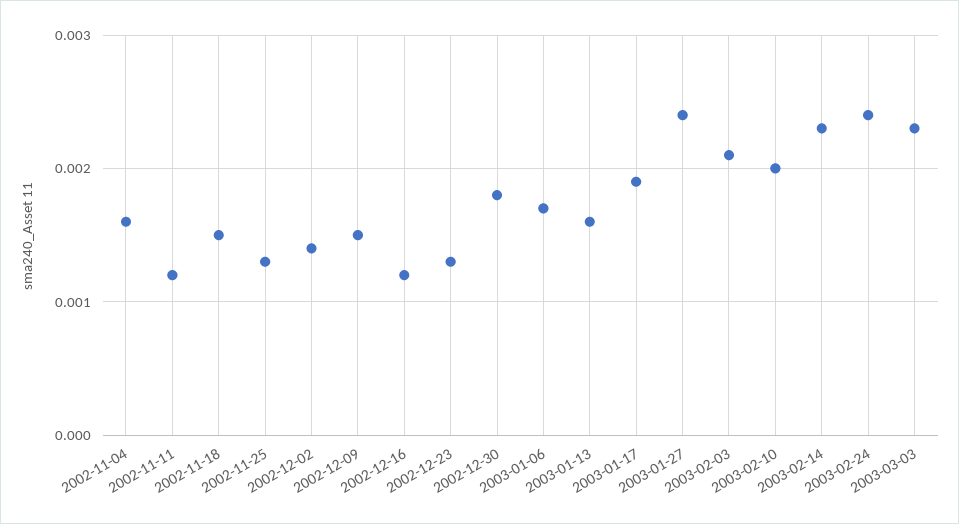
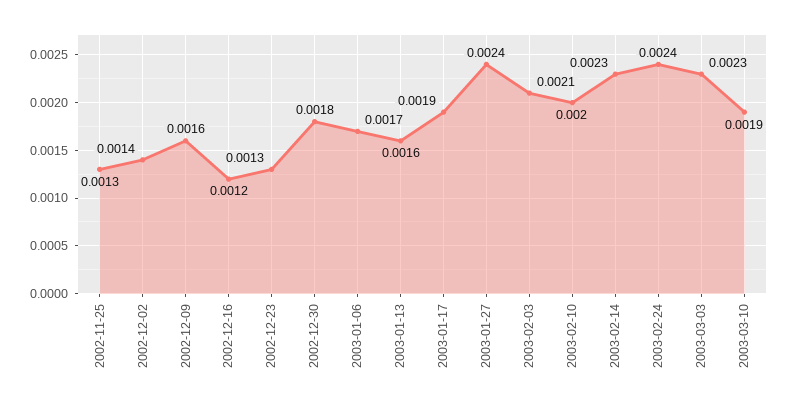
2002-11-04: 0.0016 -> none
2002-11-11: 0.0012 -> none
2002-11-18: 0.0015 -> none
2002-12-09: 0.0015 -> 0.0016
2003-03-10: none -> 0.0019

